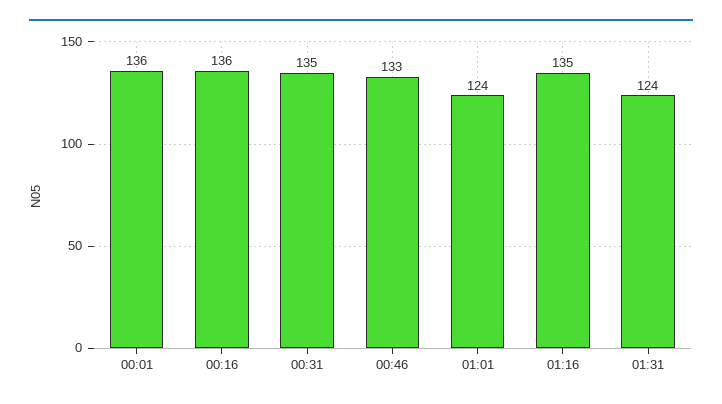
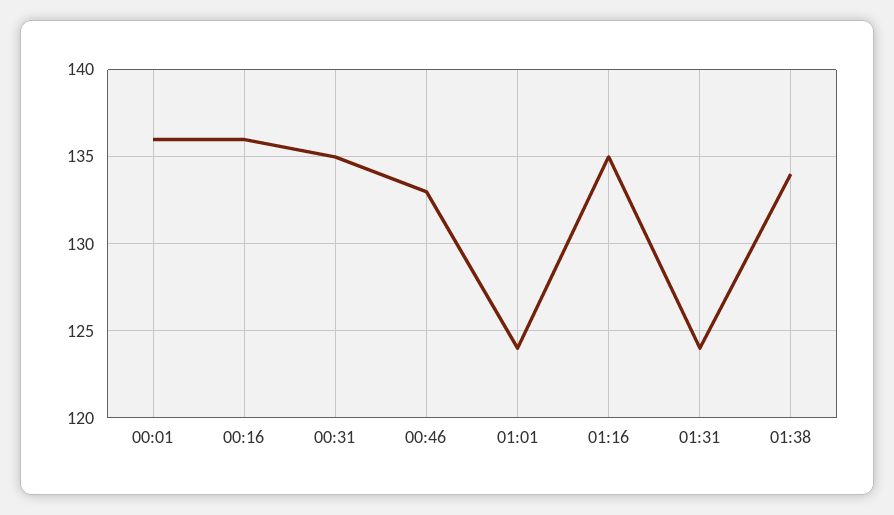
01:38: none -> 134

